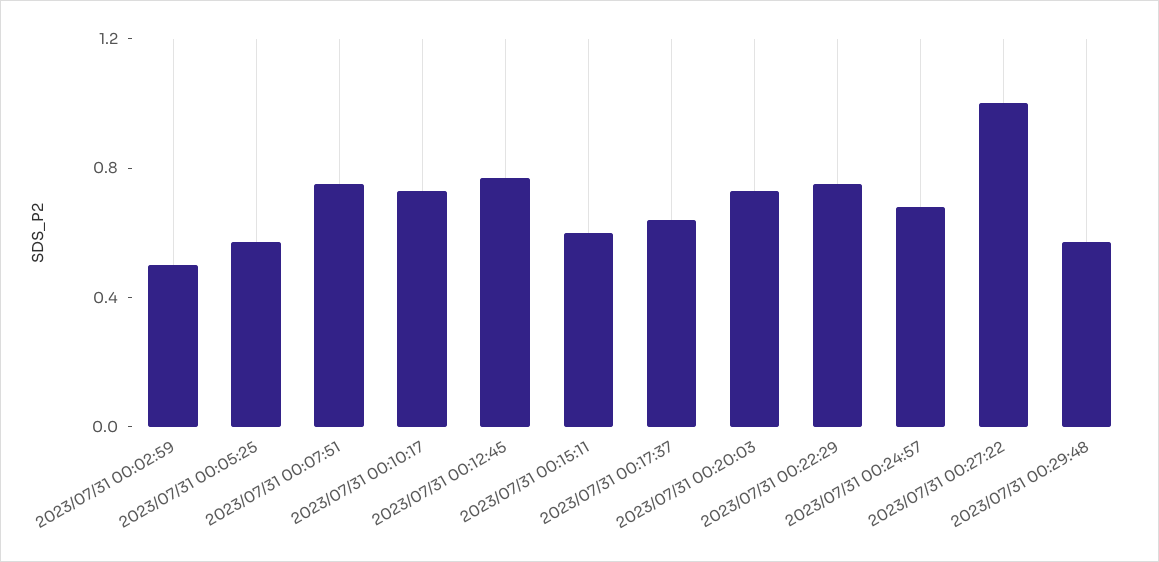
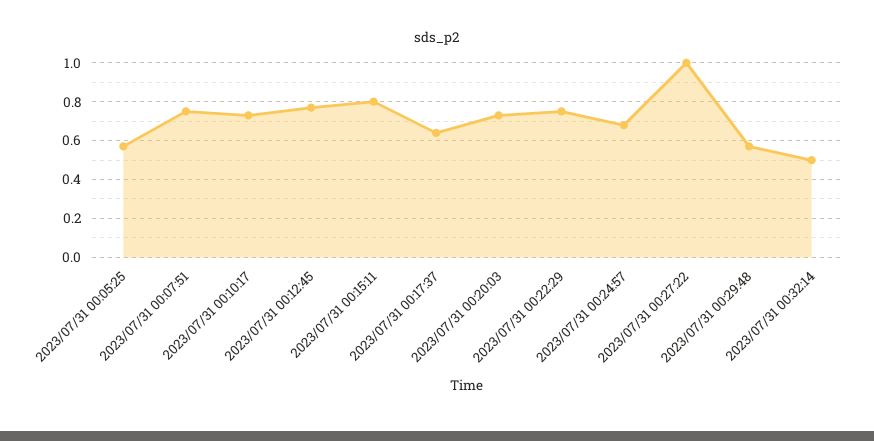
2023/07/31 00:02:59: 0.5 -> none
2023/07/31 00:15:11: 0.6 -> 0.8
2023/07/31 00:32:14: none -> 0.5

